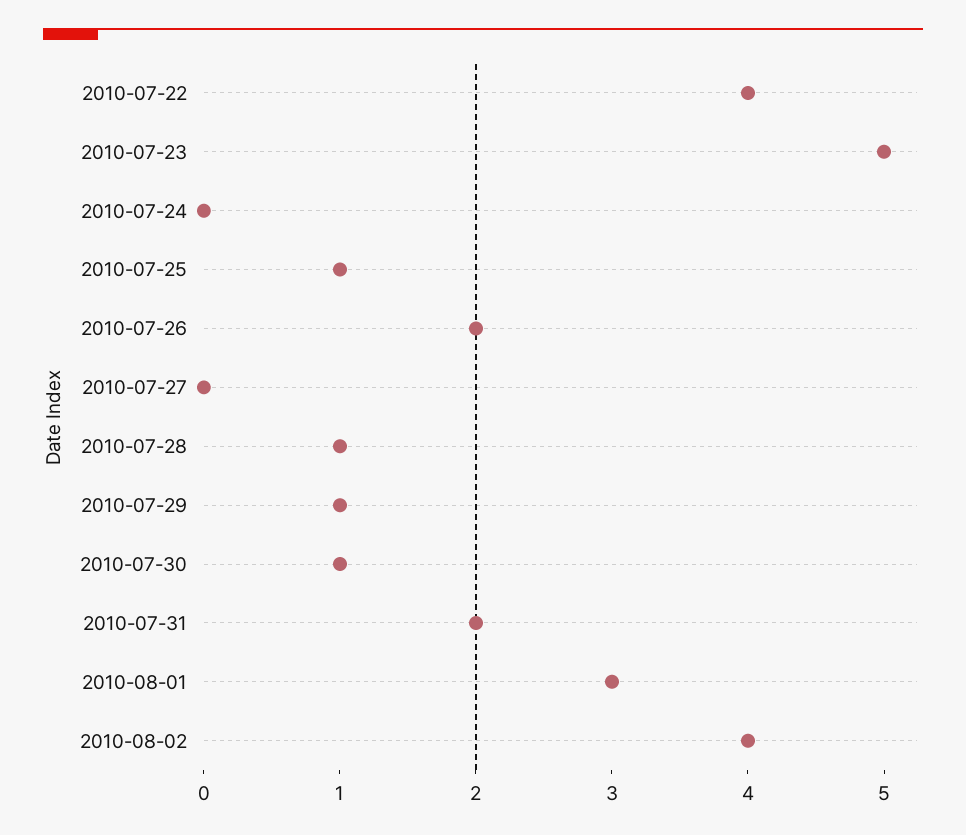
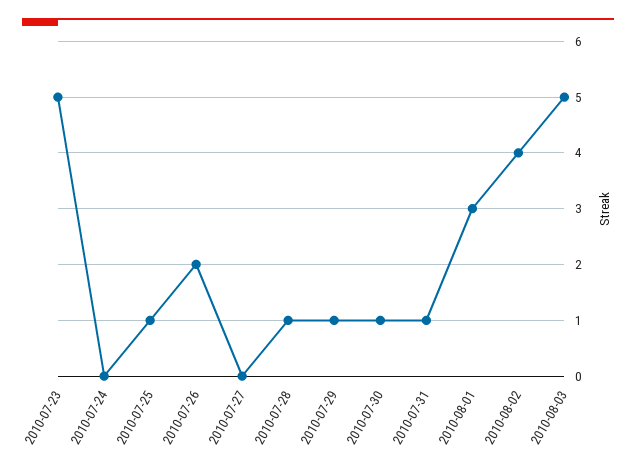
2010-07-22: 4 -> none
2010-07-31: 2 -> 1
2010-08-03: none -> 5

